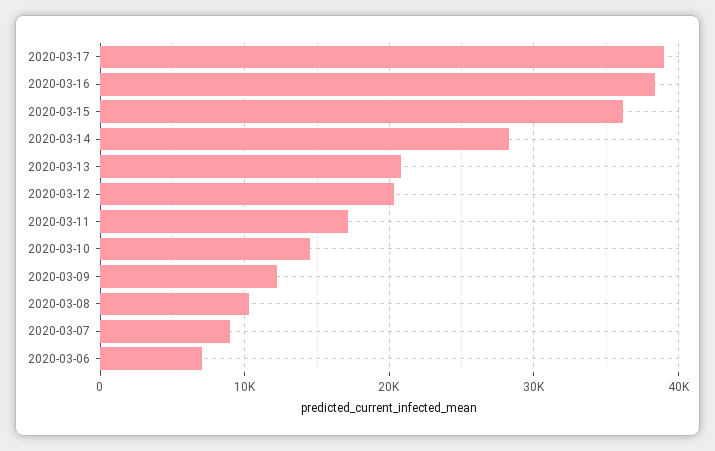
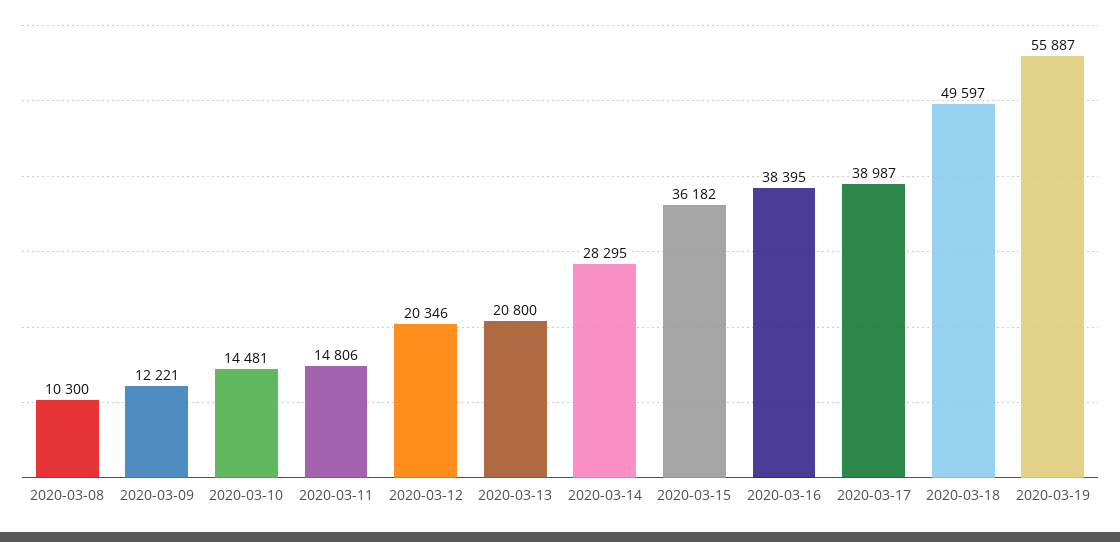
2020-03-11: 17000 -> 14806
2020-03-07: 9000 -> none
2020-03-06: 7000 -> none
2020-03-18: none -> 49597
2020-03-19: none -> 55887

